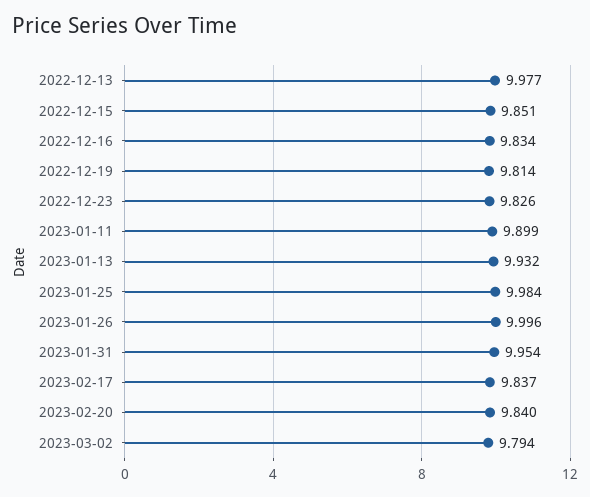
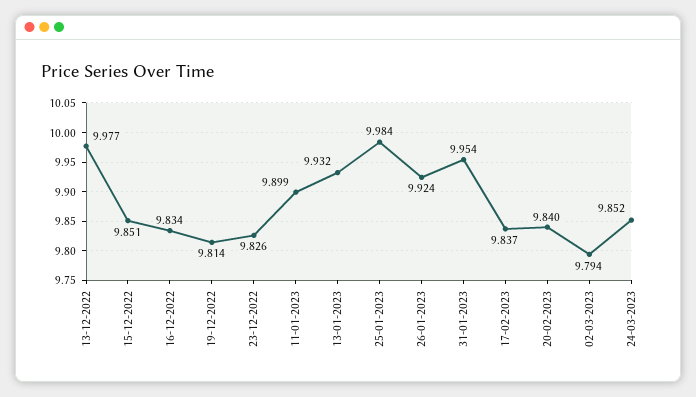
2023-01-26: 9.996 -> 9.924
24-03-2023: none -> 9.852

